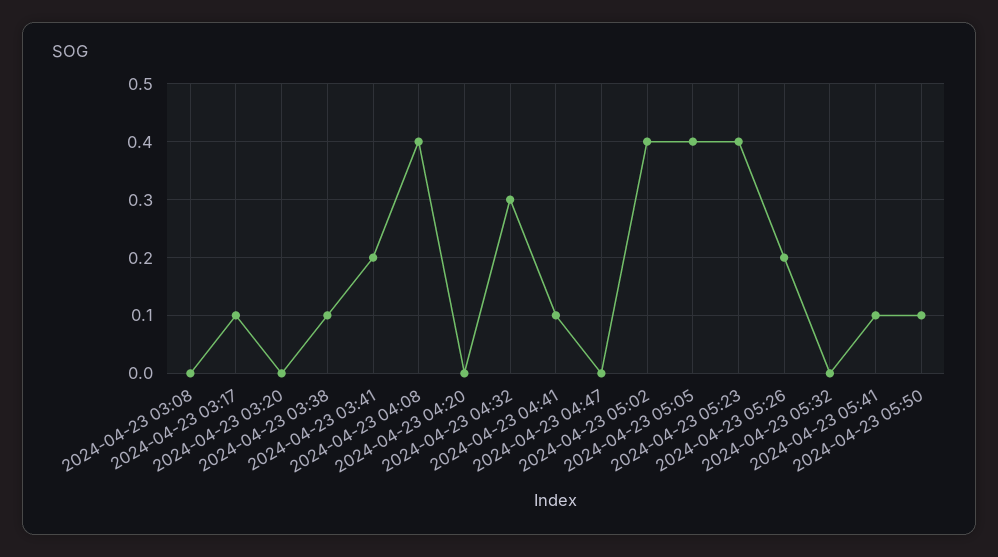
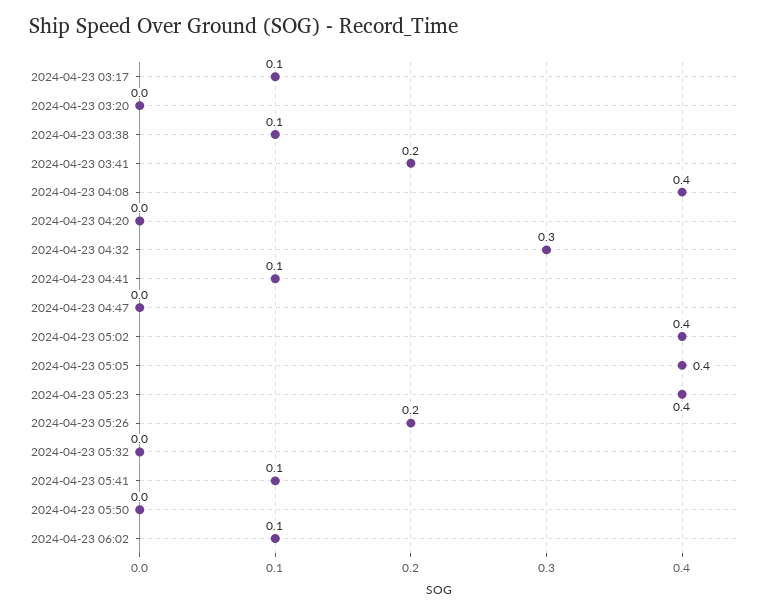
2024-04-23 03:08: 0 -> none
2024-04-23 05:50: 0.1 -> 0
2024-04-23 06:02: none -> 0.1

